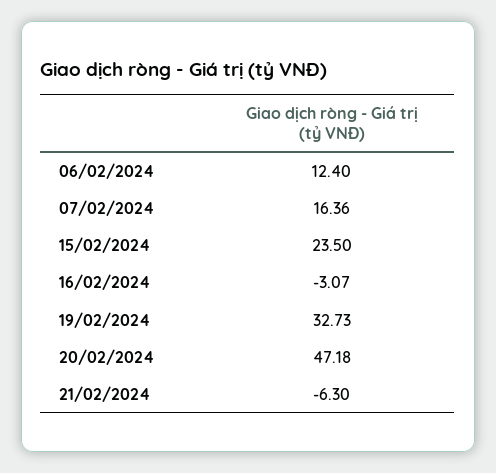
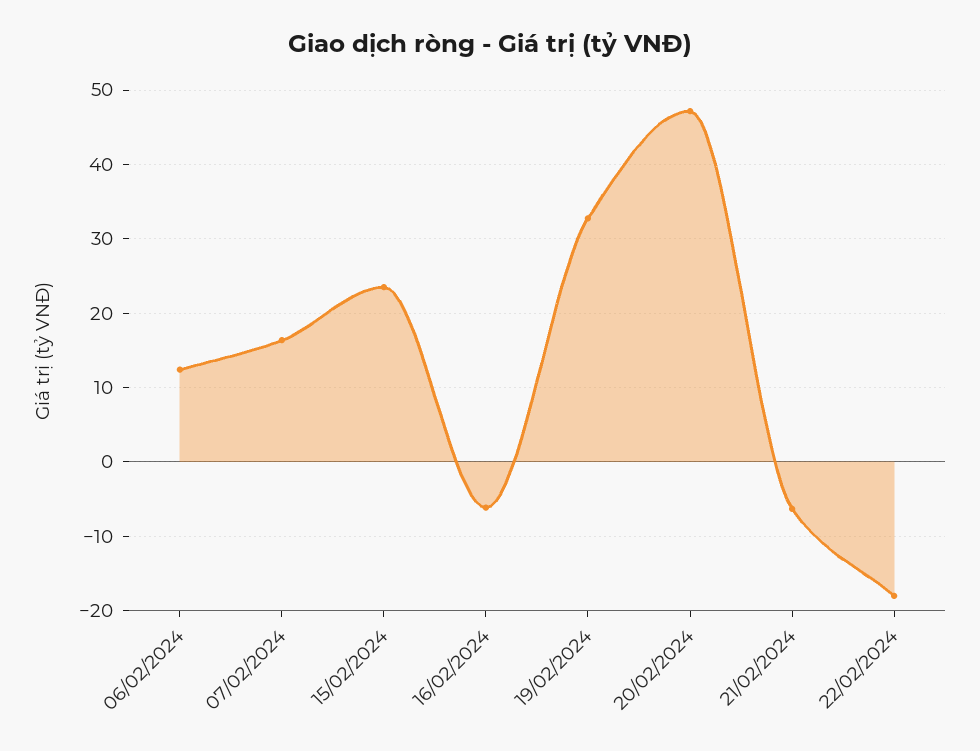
16/02/2024: -3.07 -> -6
22/02/2024: none -> -18

